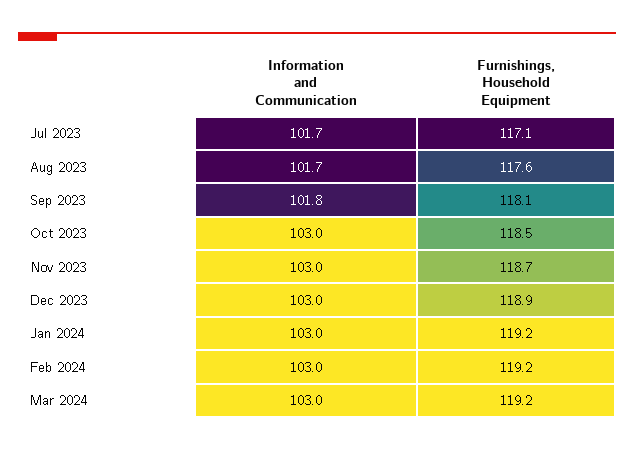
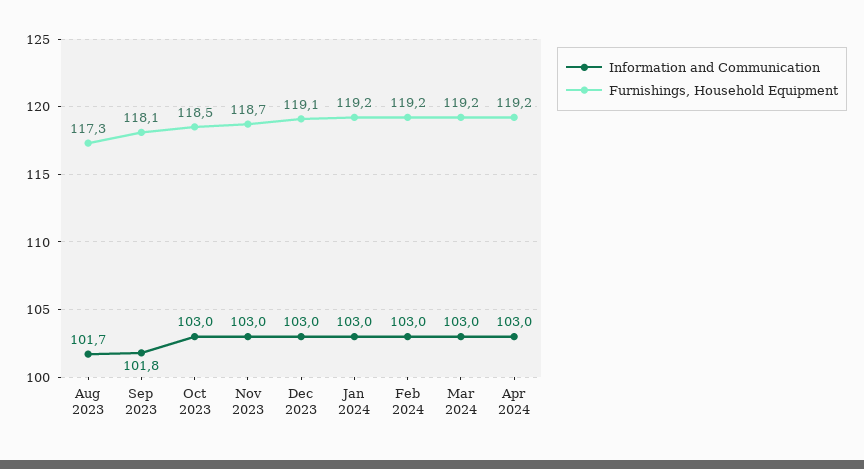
Information and Communication, Jul 2023: 101.7 -> none
Furnishings, Household Equipment, Jul 2023: 117.1 -> none
Furnishings, Household Equipment, Aug 2023: 117.6 -> 117.3
Furnishings, Household Equipment, Dec 2023: 118.9 -> 119.1
Information and Communication, Apr 2024: none -> 103
Furnishings, Household Equipment, Apr 2024: none -> 119.2

